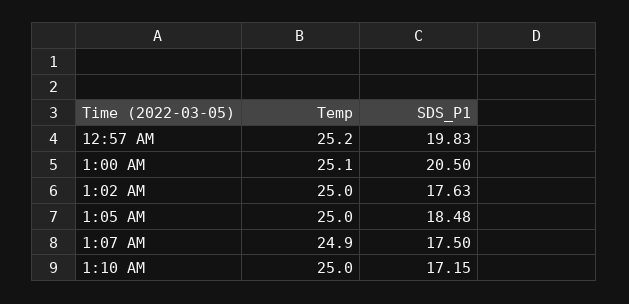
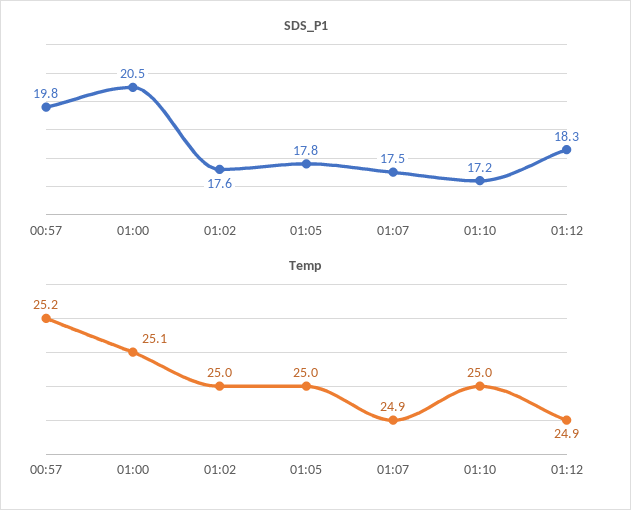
SDS_P1, 1:05 AM: 18.48 -> 17.8
SDS_P1, 01:12: none -> 18.3
Temp, 01:12: none -> 24.9

